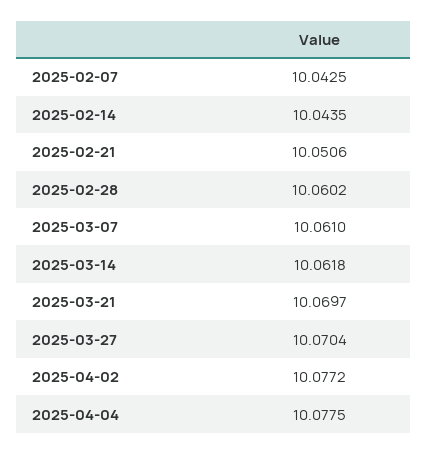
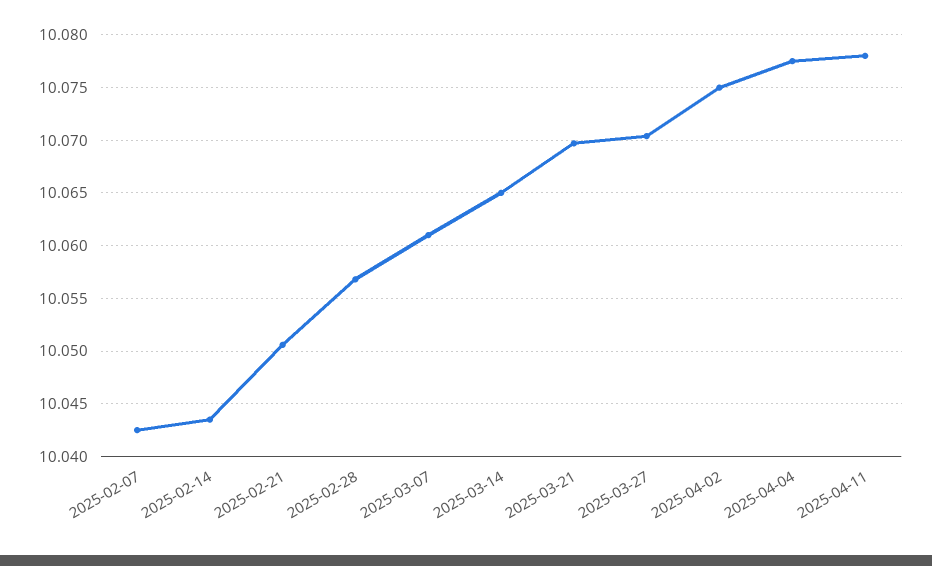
2025-02-28: 10.0602 -> 10.057
2025-03-14: 10.0618 -> 10.065
2025-04-02: 10.0772 -> 10.075
2025-04-11: none -> 10.078

